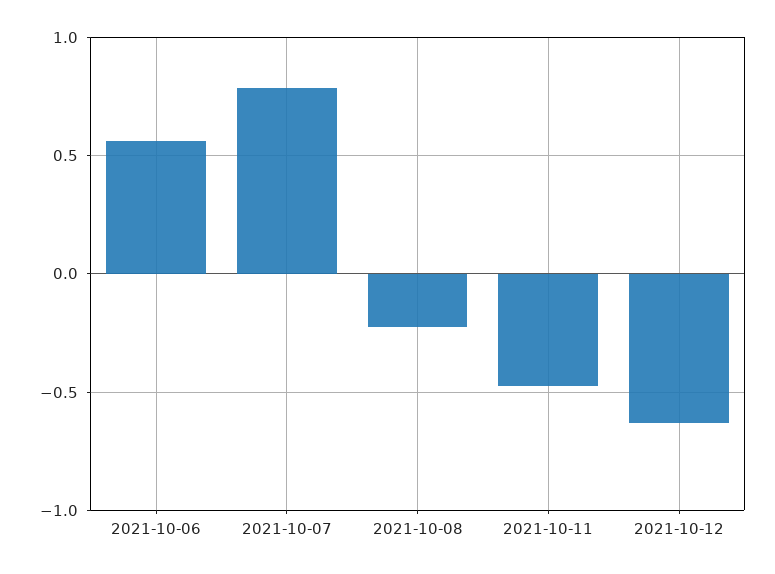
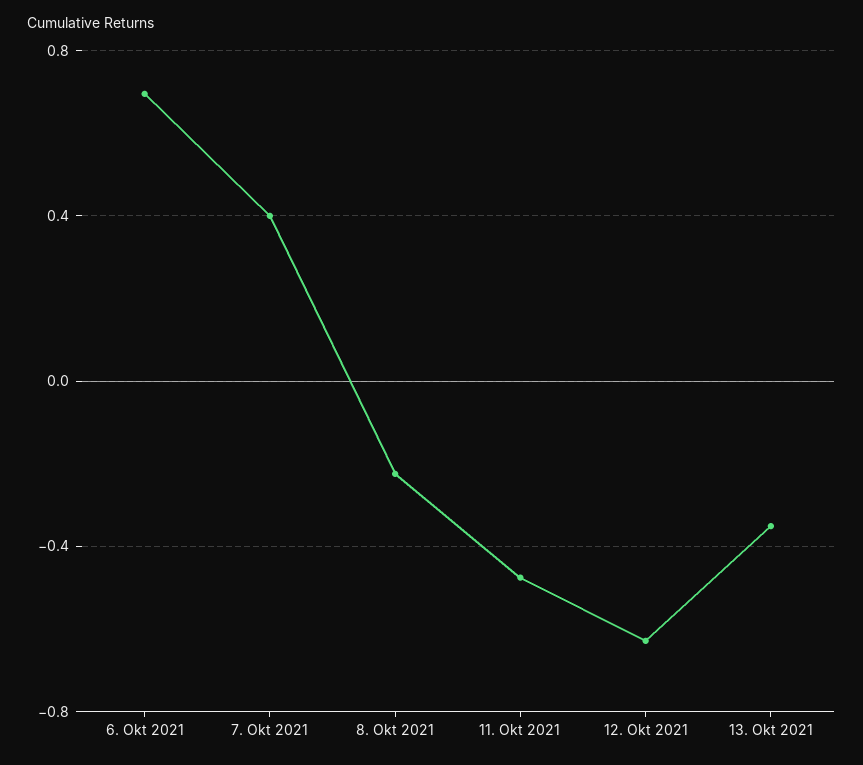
2021-10-06: 0.55 -> 0.7
2021-10-07: 0.8 -> 0.4
13. Okt 2021: none -> -0.35

